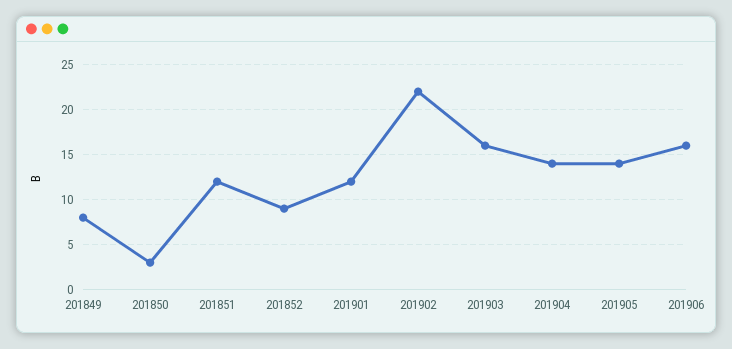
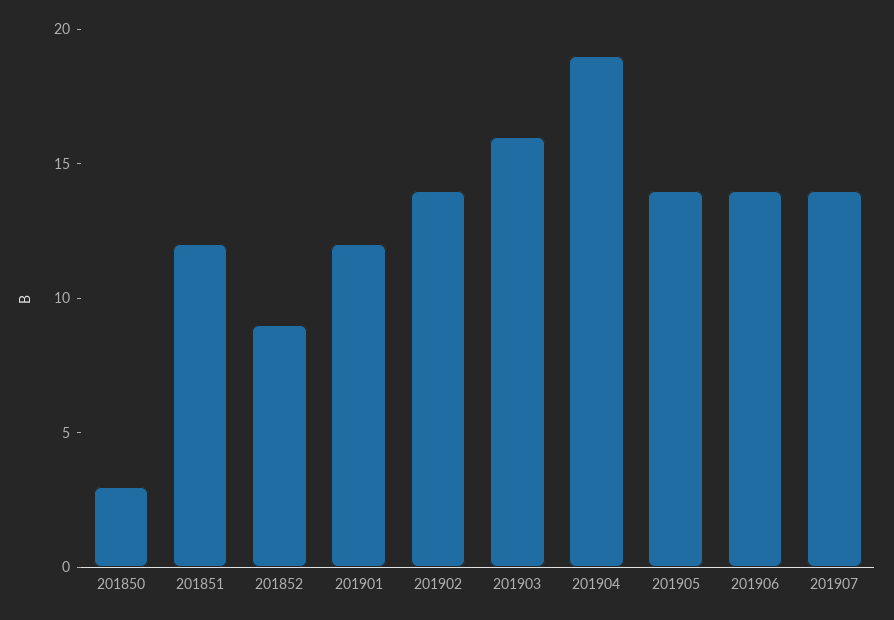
201849: 8 -> none
201902: 22 -> 14
201904: 14 -> 19
201906: 16 -> 14
201907: none -> 14

